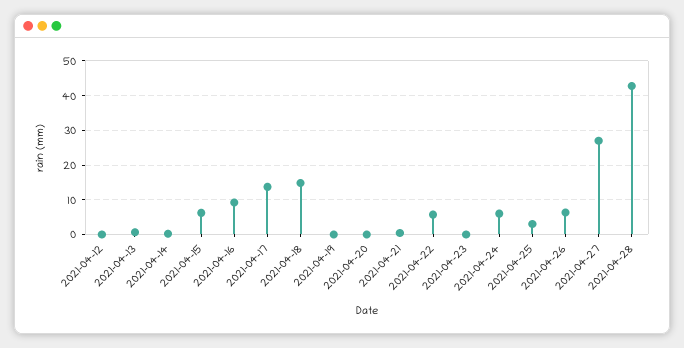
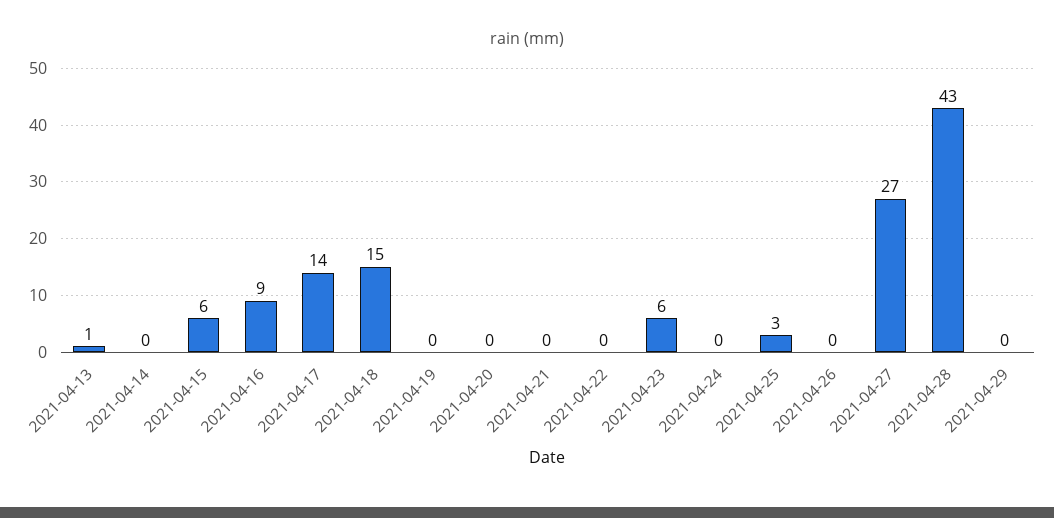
2021-04-12: 0 -> none
2021-04-22: 6 -> 0
2021-04-23: 0 -> 6
2021-04-24: 6 -> 0
2021-04-26: 6 -> 0
2021-04-29: none -> 0

